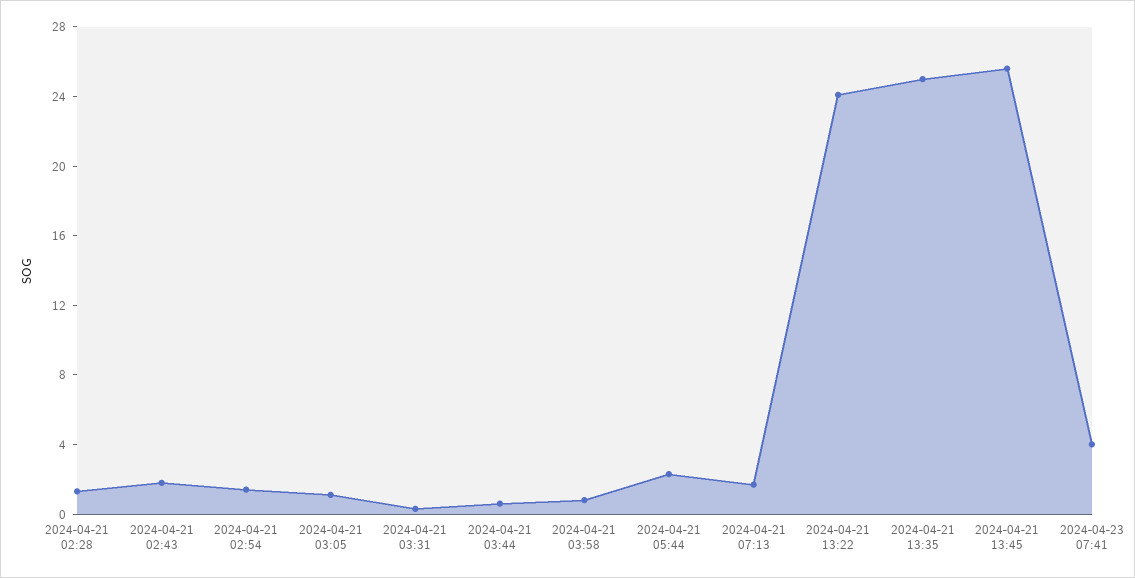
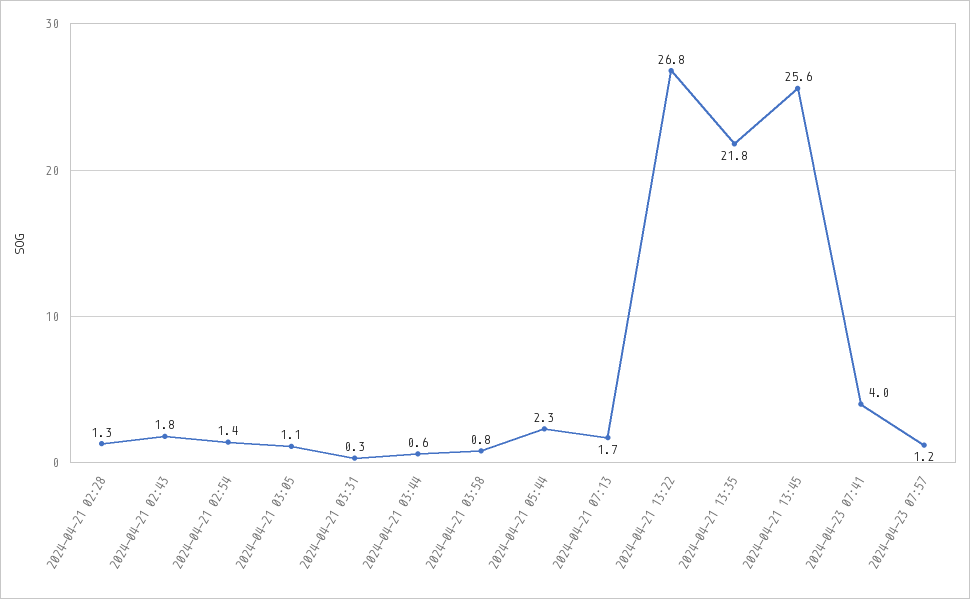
2024-04-21 13:22: 24 -> 26.8
2024-04-21 13:35: 25 -> 21.8
2024-04-23 07:57: none -> 1.2

